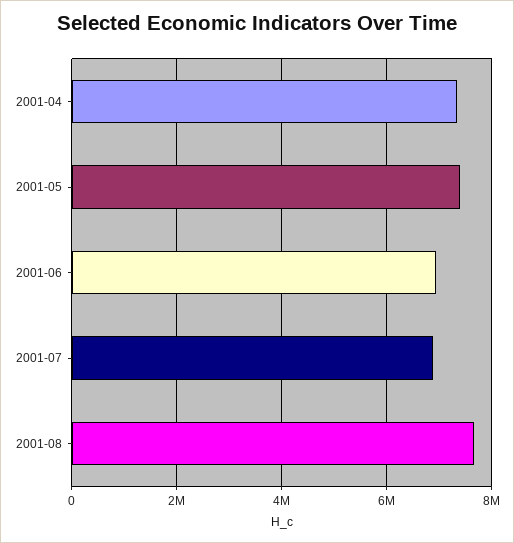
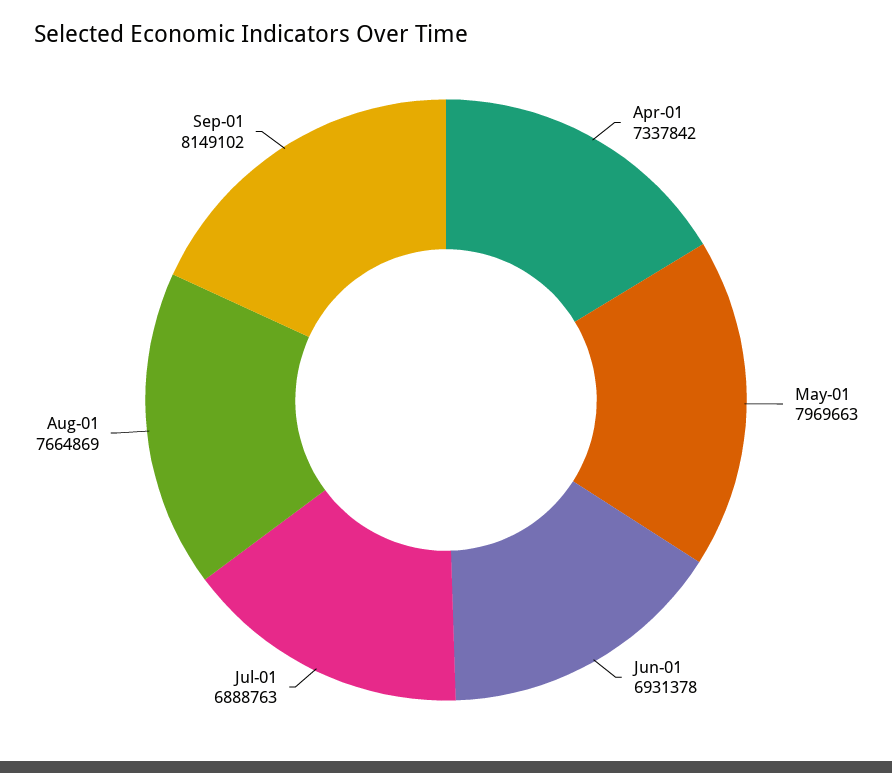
2001-05: 7400000 -> 7969663
Sep-01: none -> 8149102

